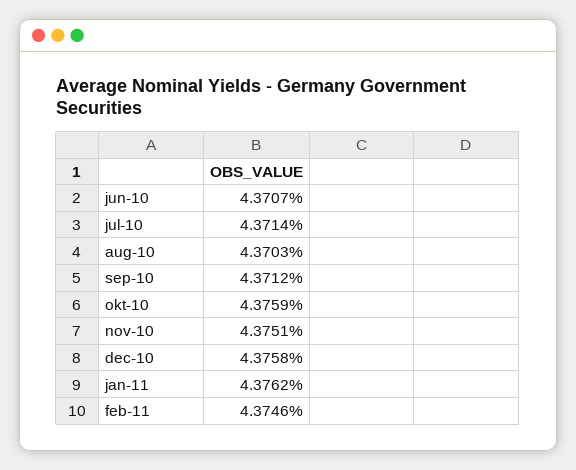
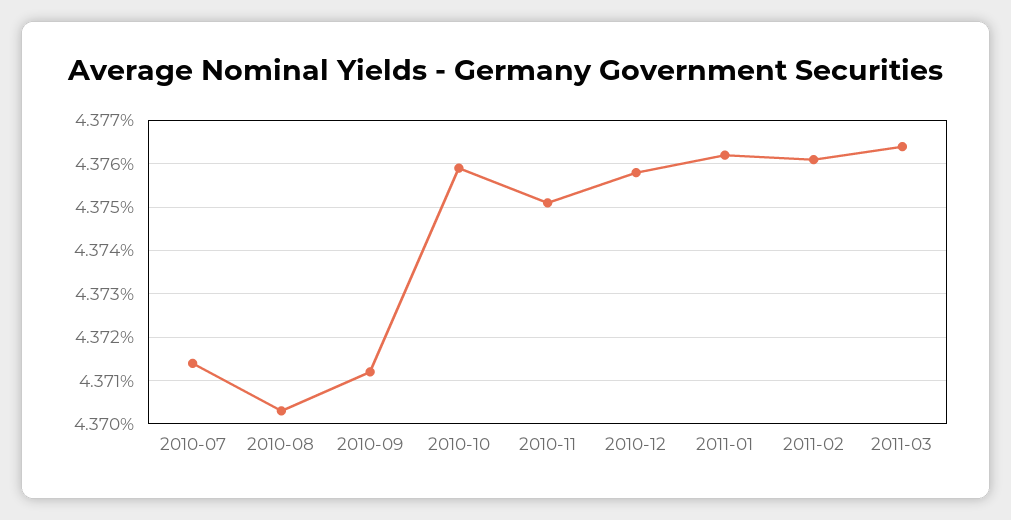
jun-10: 4.3707 -> none
feb-11: 4.3746 -> 4.376
2011-03: none -> 4.3765

